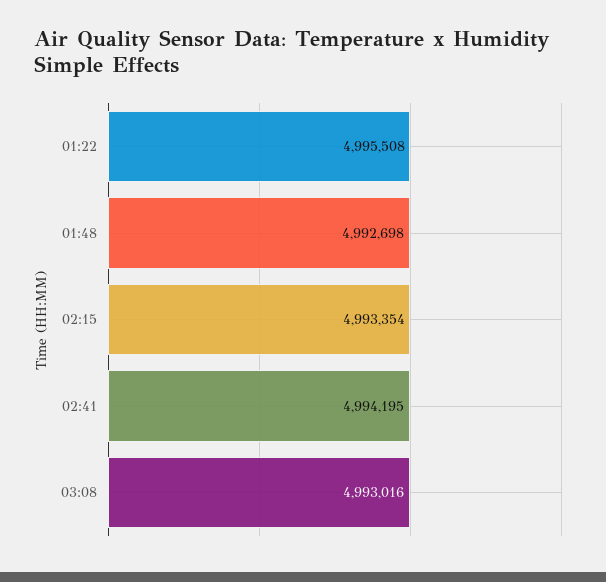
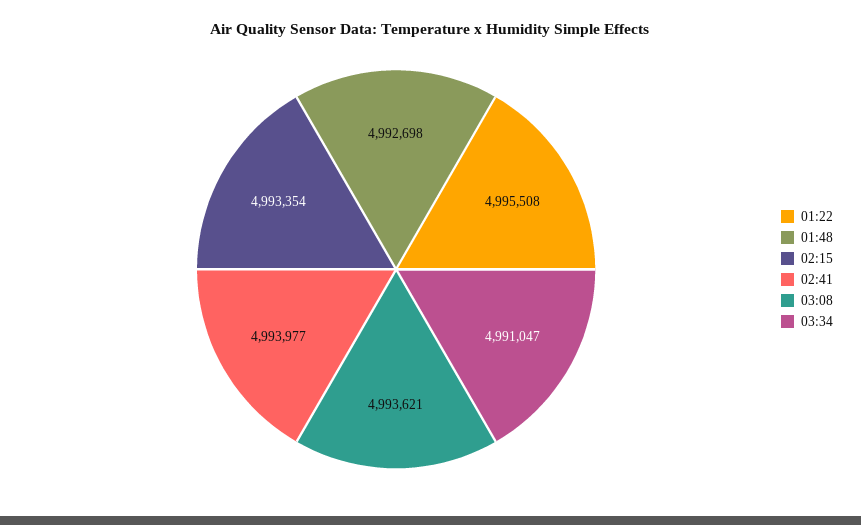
02:41: 4994195 -> 4993977
03:08: 4993016 -> 4993621
03:34: none -> 4991047

